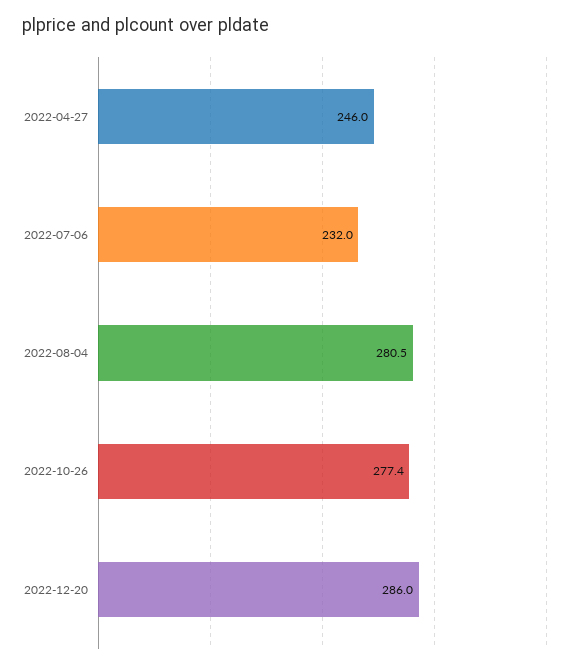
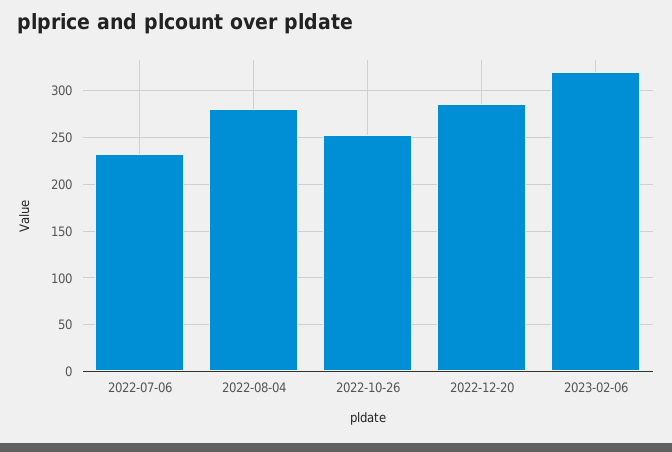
2022-04-27: 246 -> none
2022-10-26: 277.4 -> 250
2023-02-06: none -> 320

